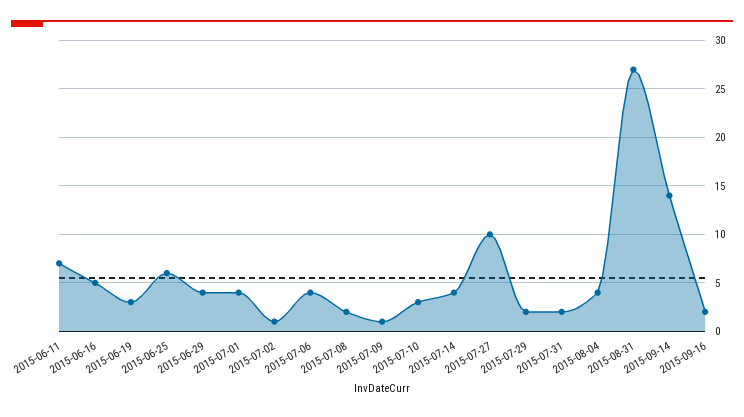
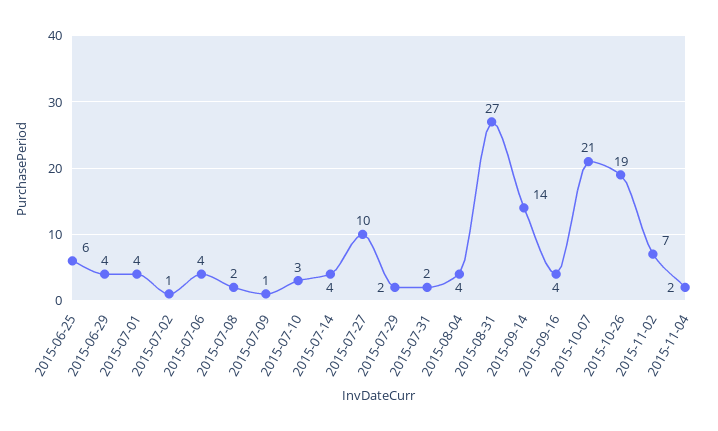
2015-06-11: 7 -> none
2015-06-16: 5 -> none
2015-06-19: 3 -> none
2015-09-16: 2 -> 4
2015-10-07: none -> 21
2015-10-26: none -> 19
2015-11-02: none -> 7
2015-11-04: none -> 2

